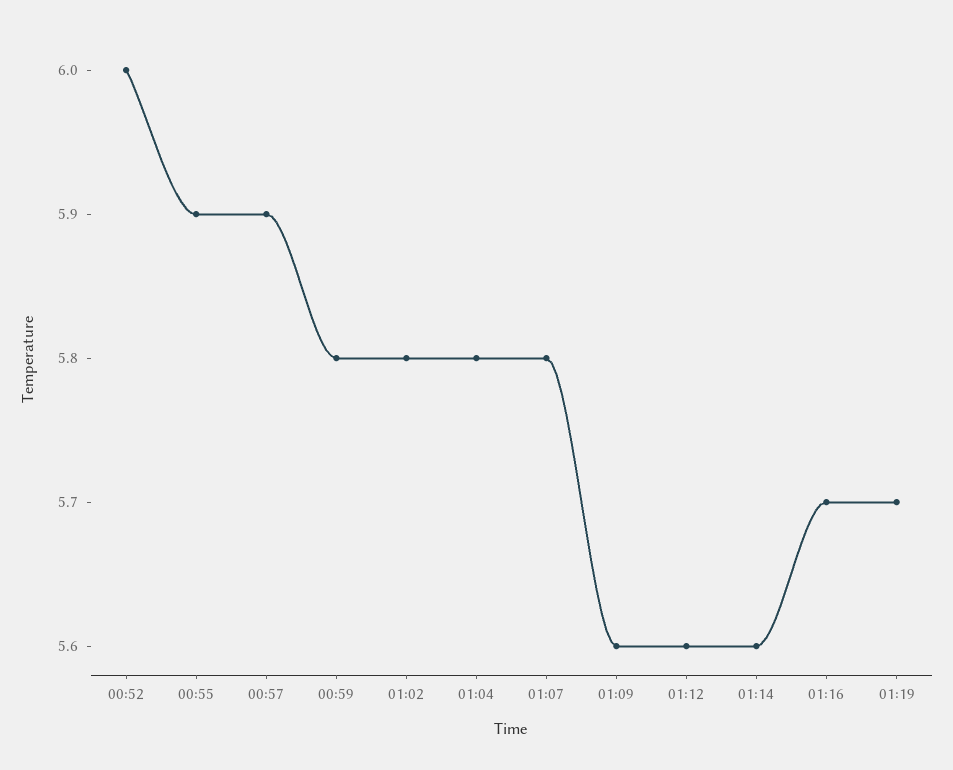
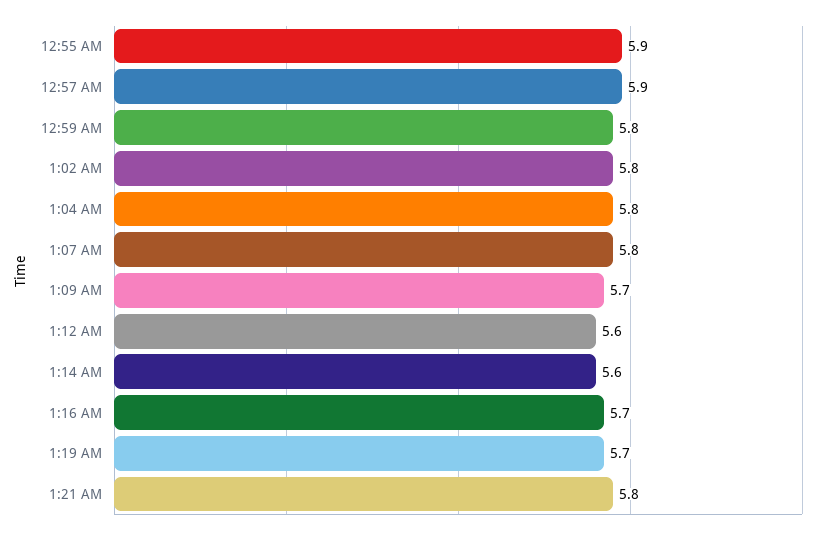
00:52: 6 -> none
01:09: 5.6 -> 5.7
1:21 AM: none -> 5.8

